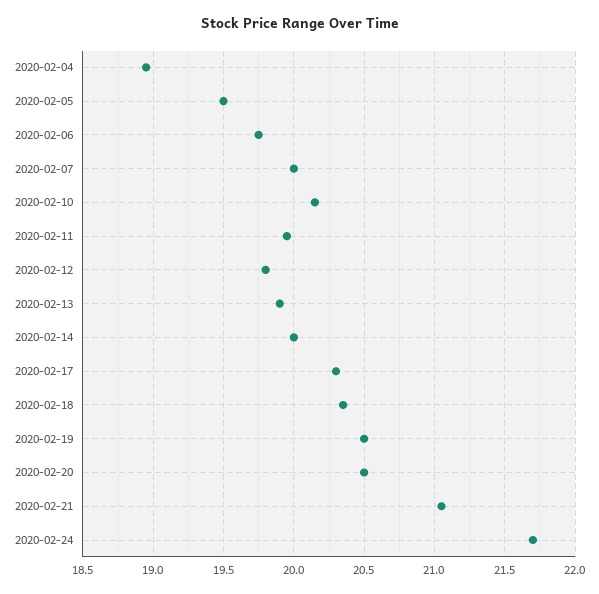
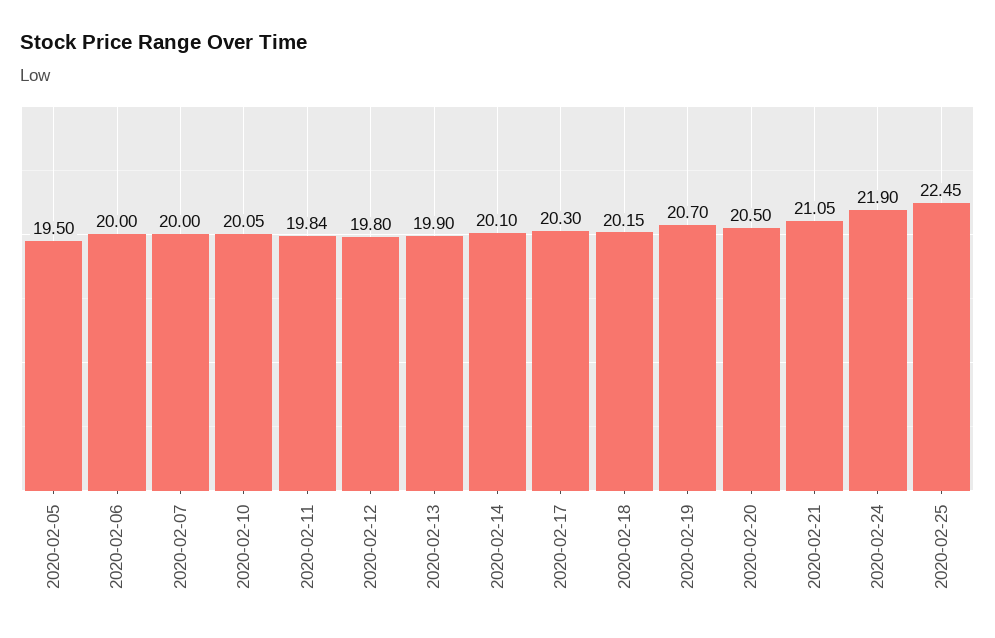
2020-02-04: 18.95 -> none
2020-02-06: 19.75 -> 20
2020-02-10: 20.15 -> 20.05
2020-02-11: 19.95 -> 19.84
2020-02-14: 20 -> 20.1
2020-02-18: 20.35 -> 20.15
2020-02-19: 20.5 -> 20.7
2020-02-24: 21.7 -> 21.9
2020-02-25: none -> 22.45

